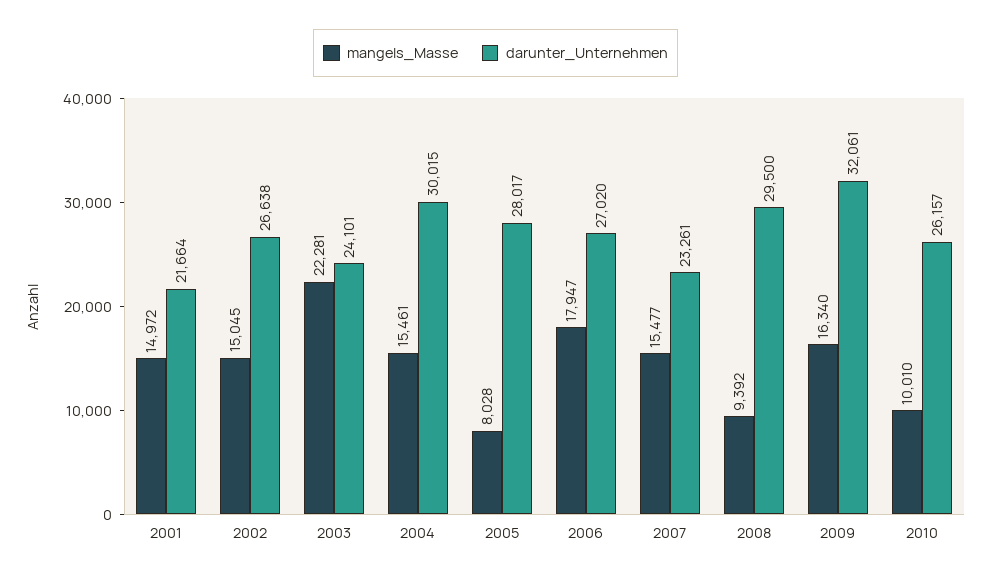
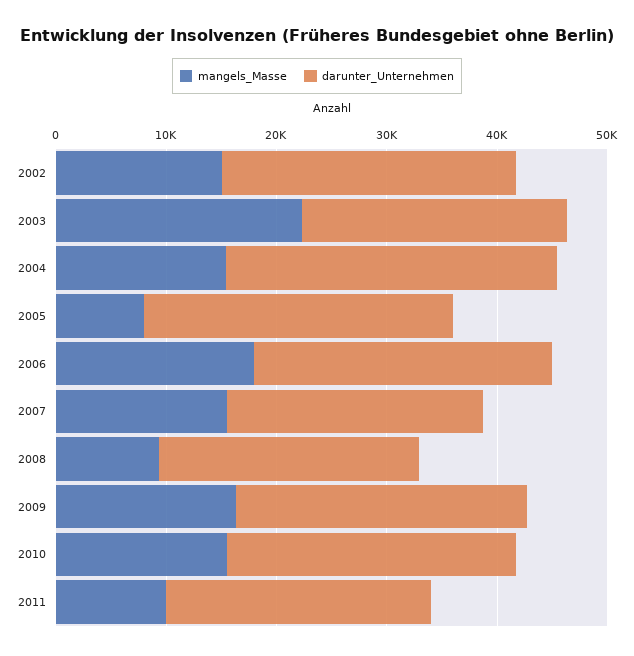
mangels_Masse, 2001: 14972 -> none
darunter_Unternehmen, 2001: 21664 -> none
darunter_Unternehmen, 2008: 29500 -> 24000
darunter_Unternehmen, 2009: 32061 -> 26000
mangels_Masse, 2010: 10010 -> 16000
mangels_Masse, 2011: none -> 10000
darunter_Unternehmen, 2011: none -> 24000

